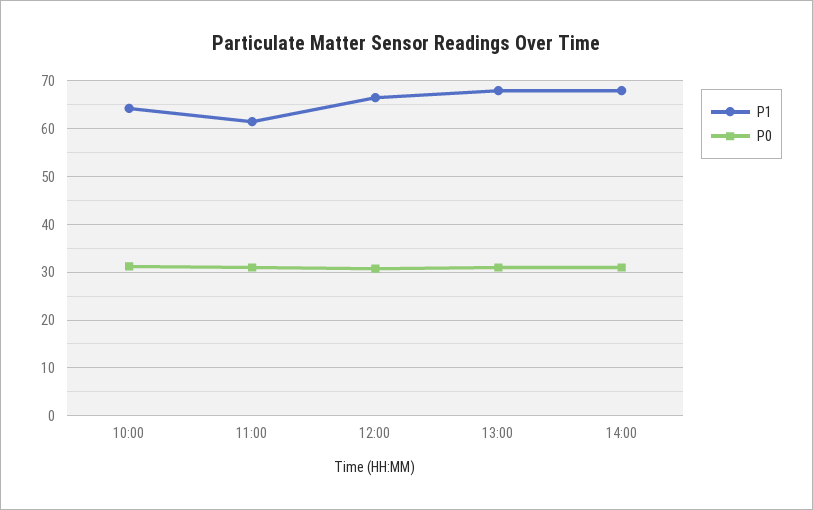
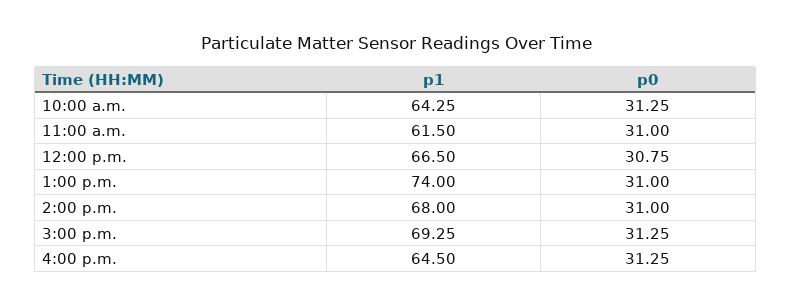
P1, 13:00: 68 -> 74
P1, 3:00 p.m.: none -> 69.25
P0, 3:00 p.m.: none -> 31.25
P1, 4:00 p.m.: none -> 64.5
P0, 4:00 p.m.: none -> 31.25

